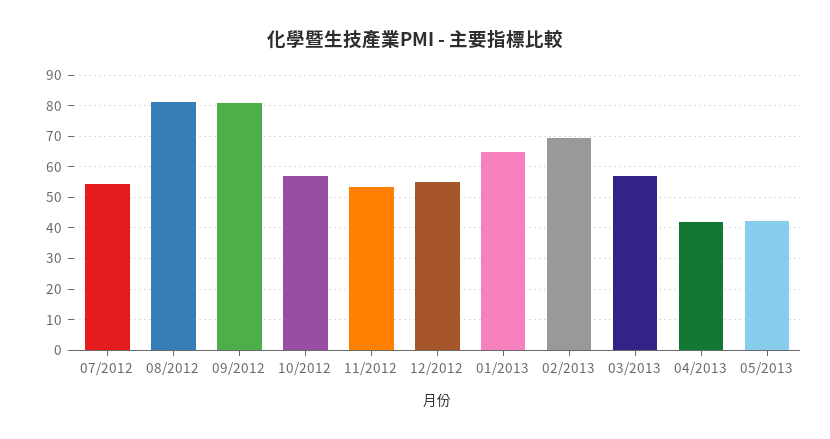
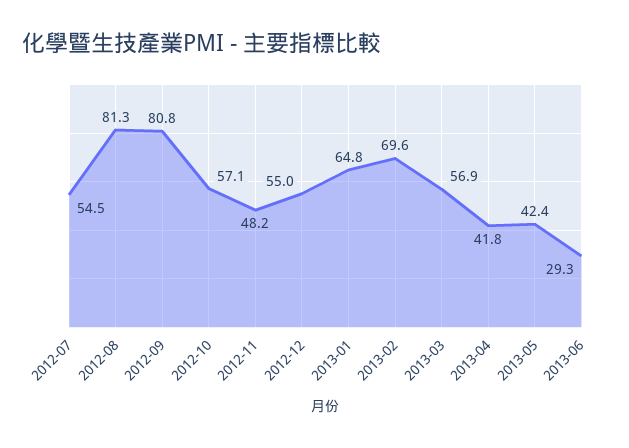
11/2012: 54 -> 48.2
2013-06: none -> 29.3

